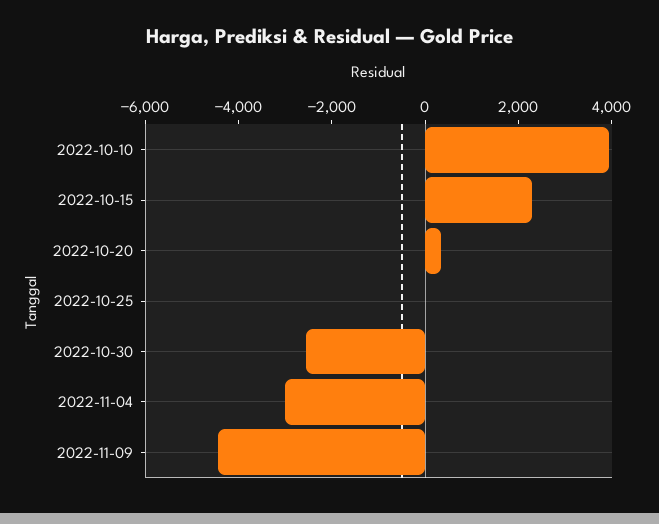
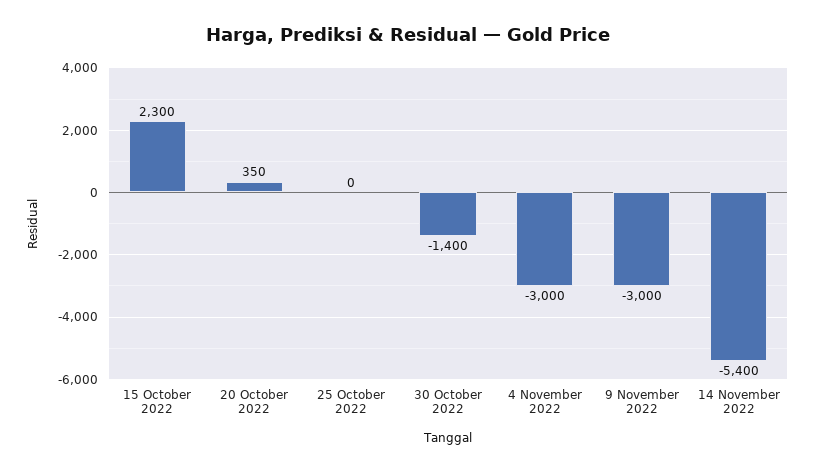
2022-10-10: 4000 -> none
2022-10-30: -2500 -> -1400
2022-11-09: -4500 -> -3000
14 November 2022: none -> -5400

